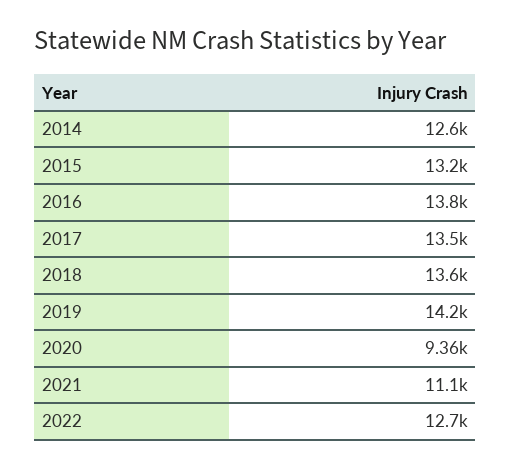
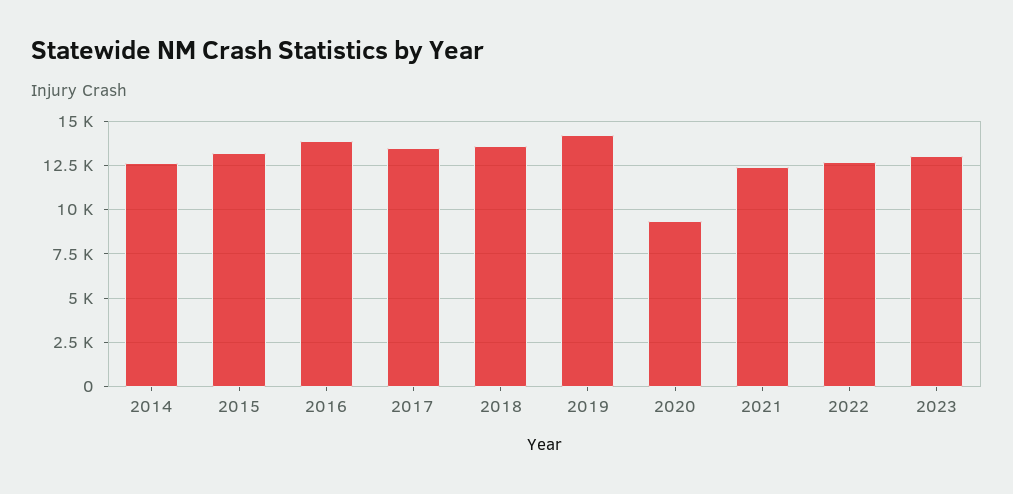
2021: 11100 -> 12500
2023: none -> 13000

